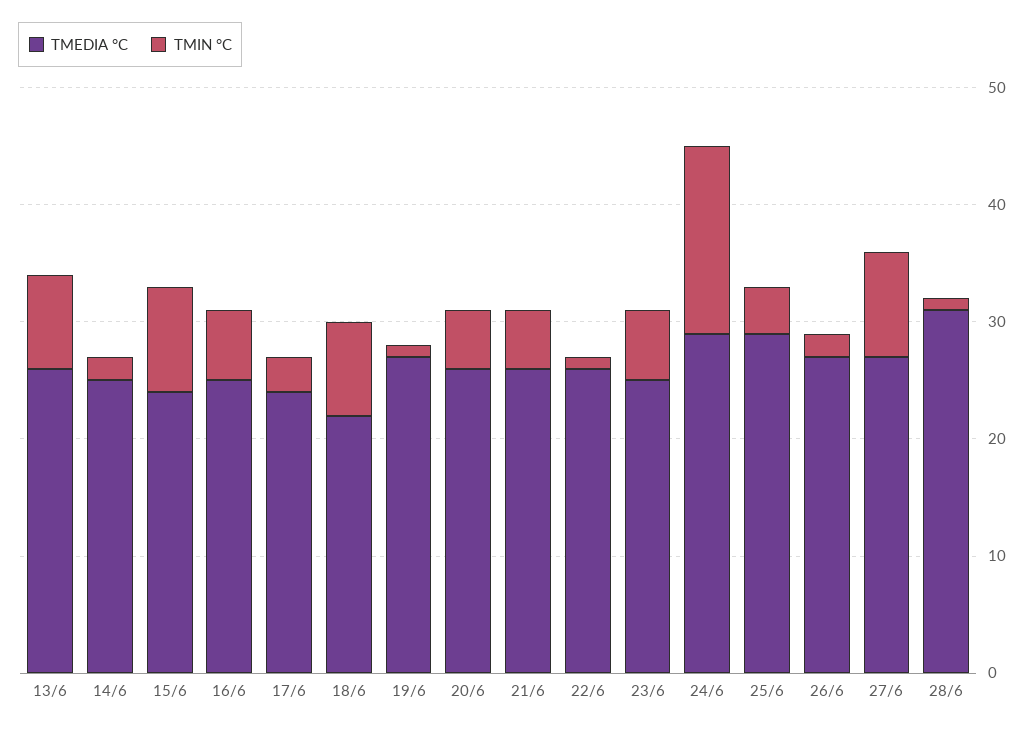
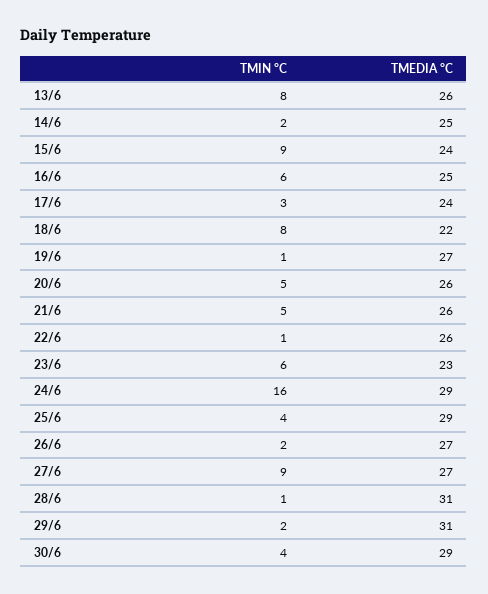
TMEDIA °C, 23/6: 25 -> 23
TMIN °C, 29/6: none -> 2
TMEDIA °C, 29/6: none -> 31
TMIN °C, 30/6: none -> 4
TMEDIA °C, 30/6: none -> 29

